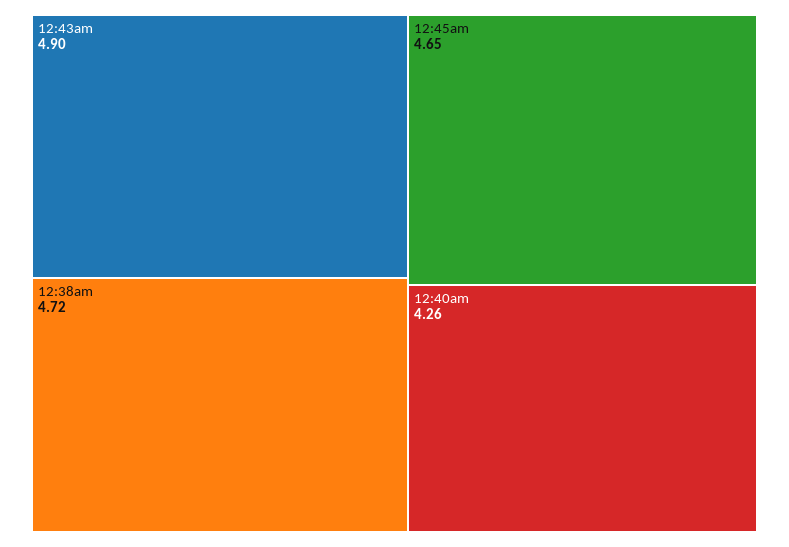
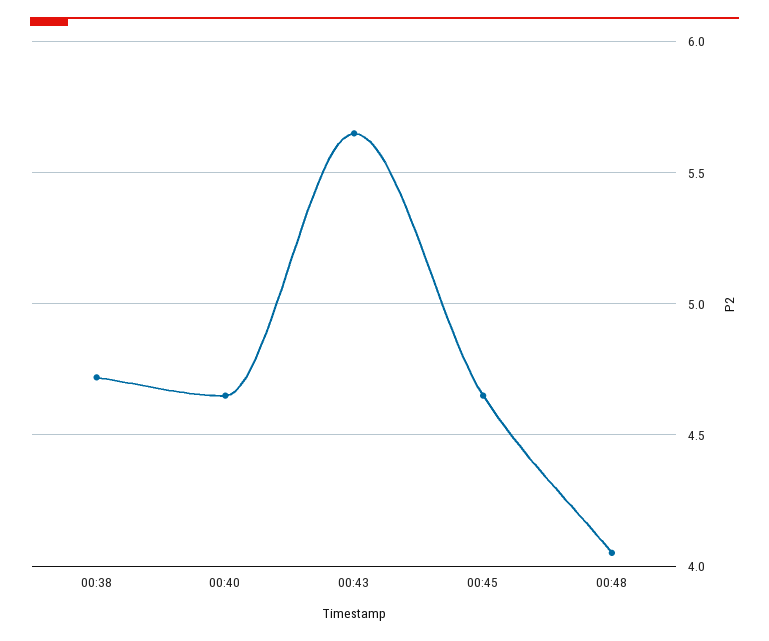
12:43am: 4.9 -> 5.65
12:40am: 4.26 -> 4.65
00:48: none -> 4.05

